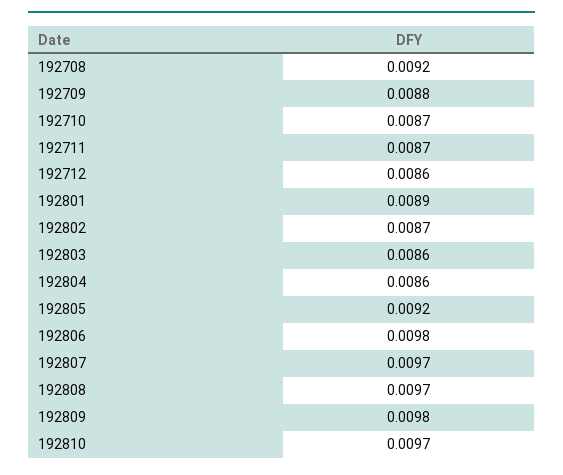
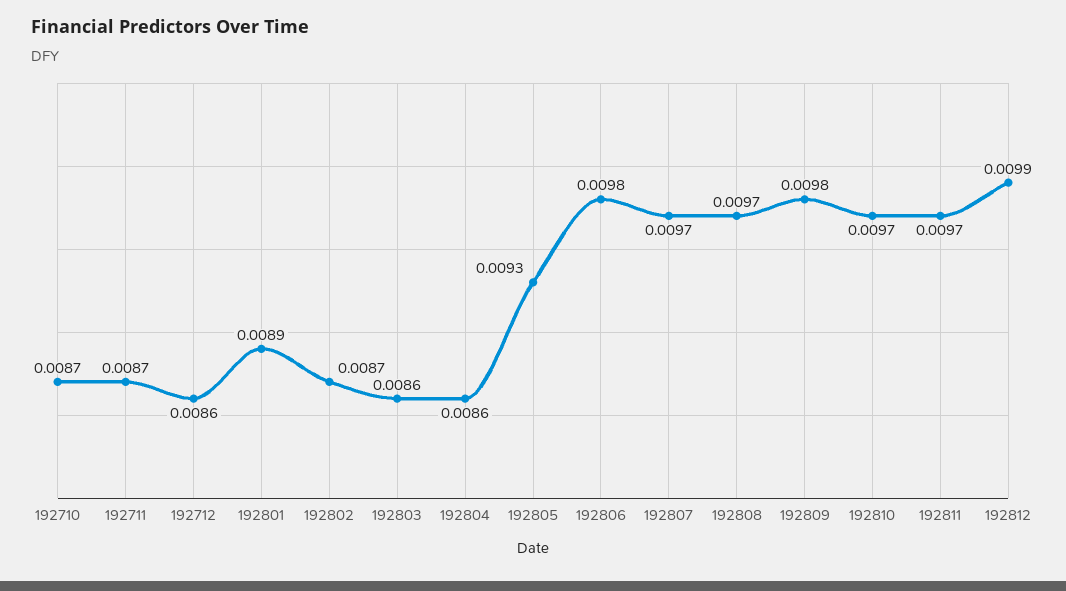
192708: 0.0092 -> none
192709: 0.0088 -> none
192805: 0.0092 -> 0.0093
192811: none -> 0.0097
192812: none -> 0.0099

